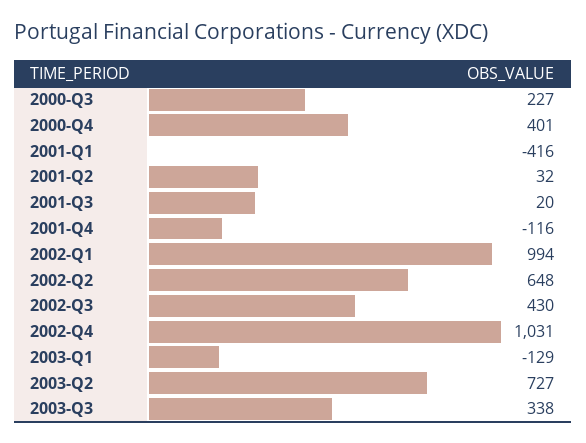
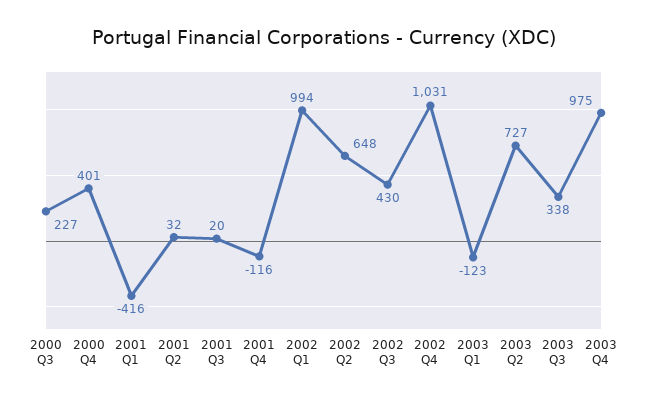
2003-Q1: -129 -> -123
2003 Q4: none -> 975

